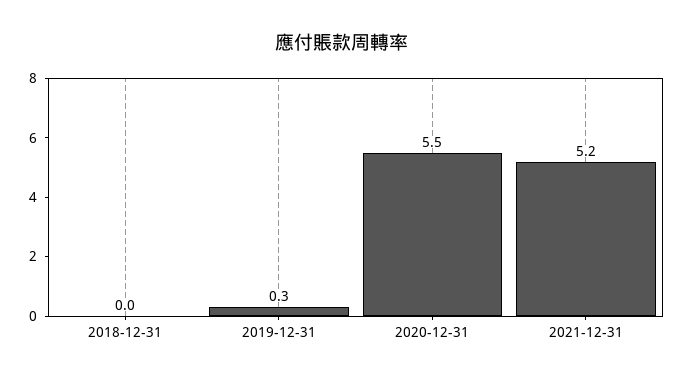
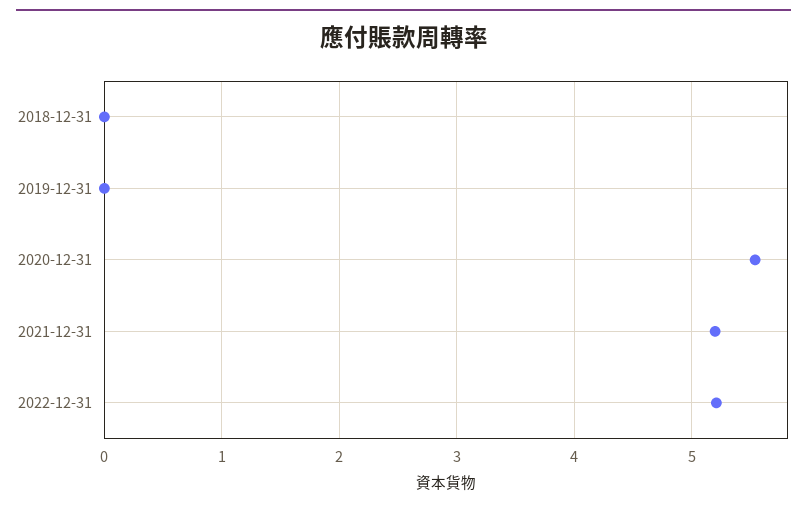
2019-12-31: 0.3 -> 0
2022-12-31: none -> 5.2

